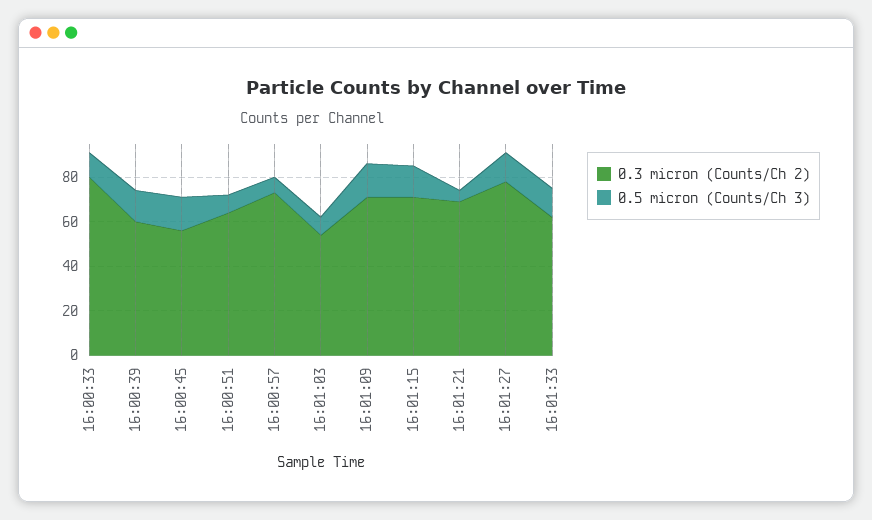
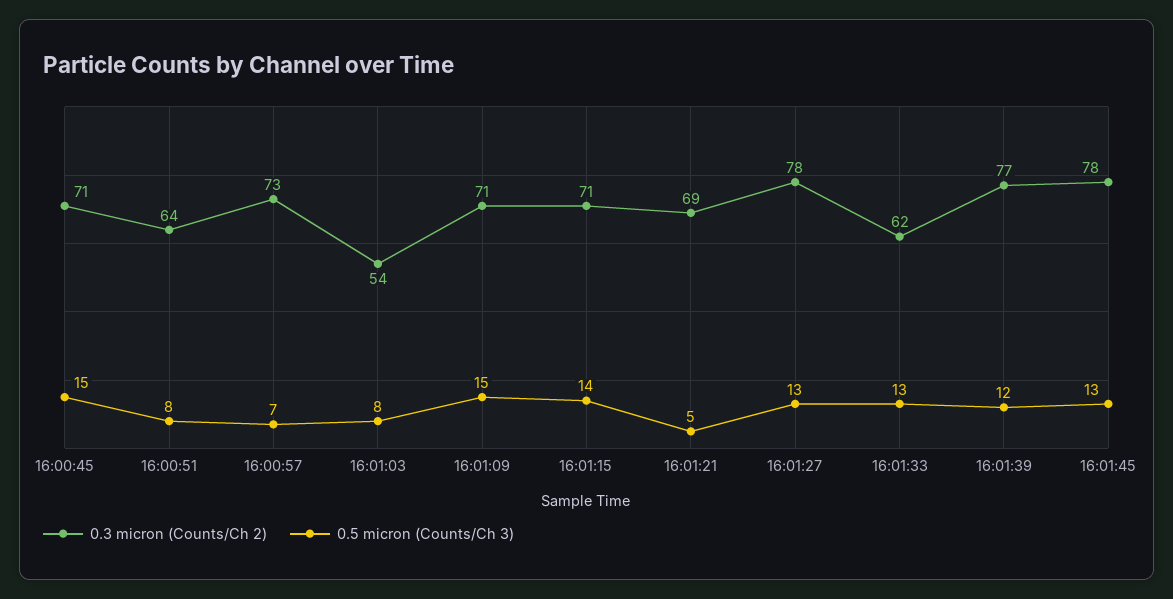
0.3 micron (Counts/Ch 2), 16:00:33: 80 -> none
0.5 micron (Counts/Ch 3), 16:00:33: 10 -> none
0.3 micron (Counts/Ch 2), 16:00:39: 60 -> none
0.5 micron (Counts/Ch 3), 16:00:39: 15 -> none
0.3 micron (Counts/Ch 2), 16:00:45: 55 -> 71
0.3 micron (Counts/Ch 2), 16:01:39: none -> 77
0.5 micron (Counts/Ch 3), 16:01:39: none -> 12
0.3 micron (Counts/Ch 2), 16:01:45: none -> 78
0.5 micron (Counts/Ch 3), 16:01:45: none -> 13

